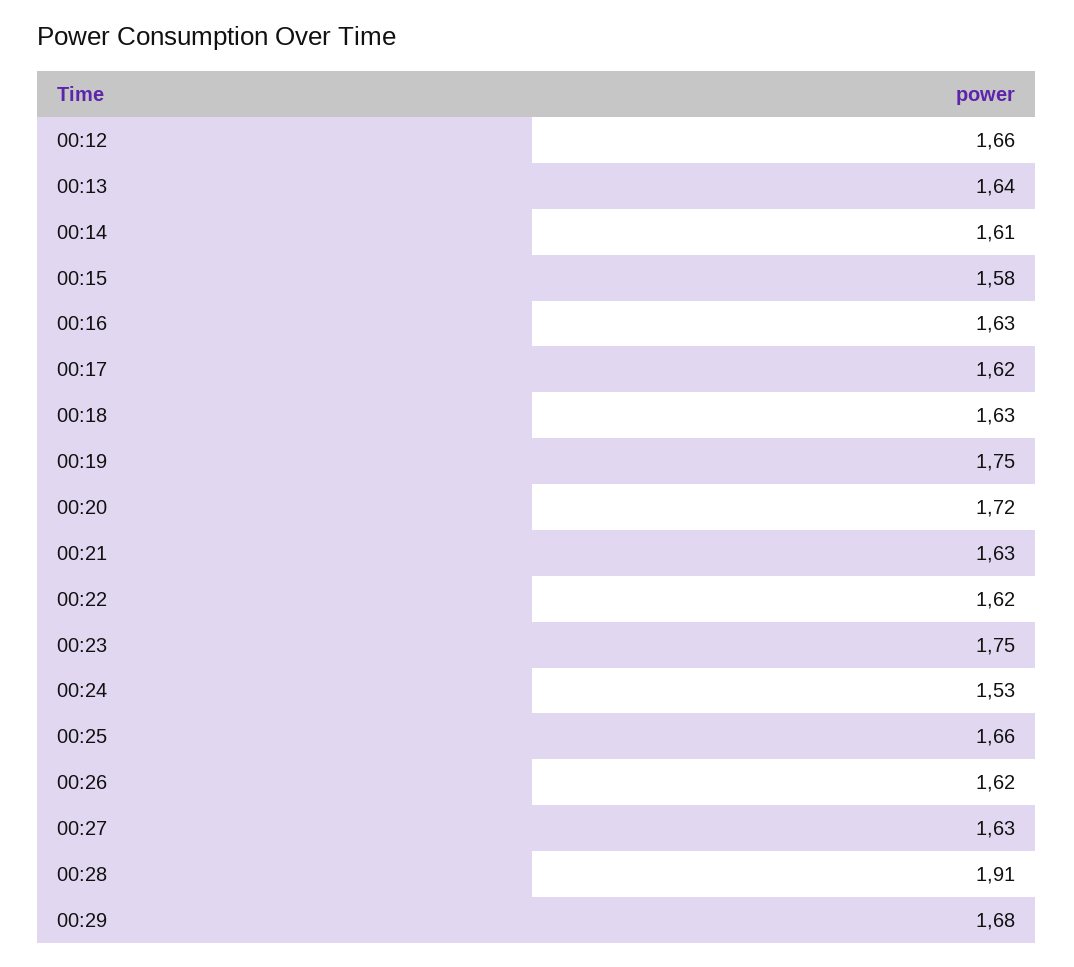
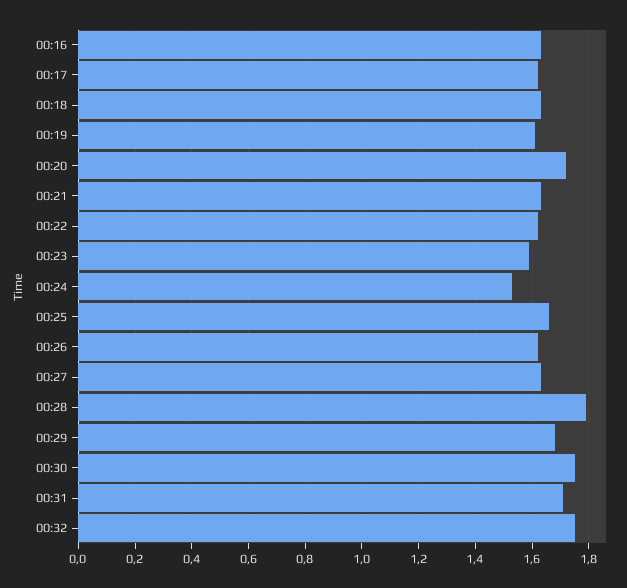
00:12: 1.66 -> none
00:13: 1.64 -> none
00:14: 1.61 -> none
00:15: 1.58 -> none
00:19: 1.75 -> 1.6
00:23: 1.75 -> 1.6
00:28: 1.91 -> 1.8
00:30: none -> 1.75
00:31: none -> 1.7
00:32: none -> 1.75

